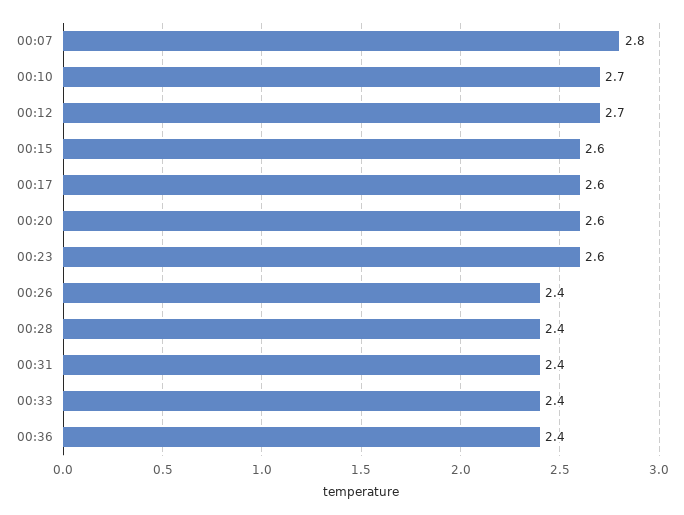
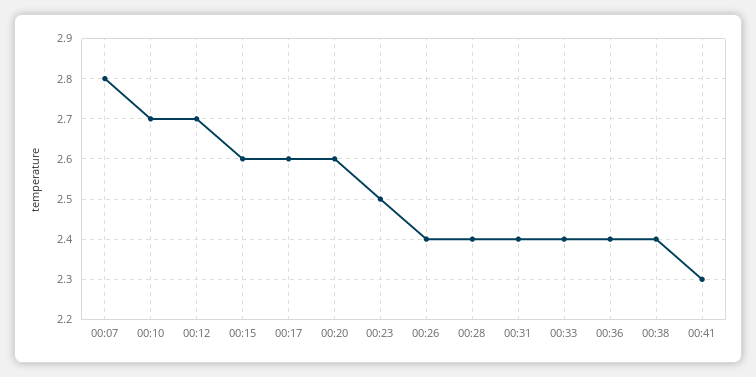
00:23: 2.6 -> 2.5
00:38: none -> 2.4
00:41: none -> 2.3

